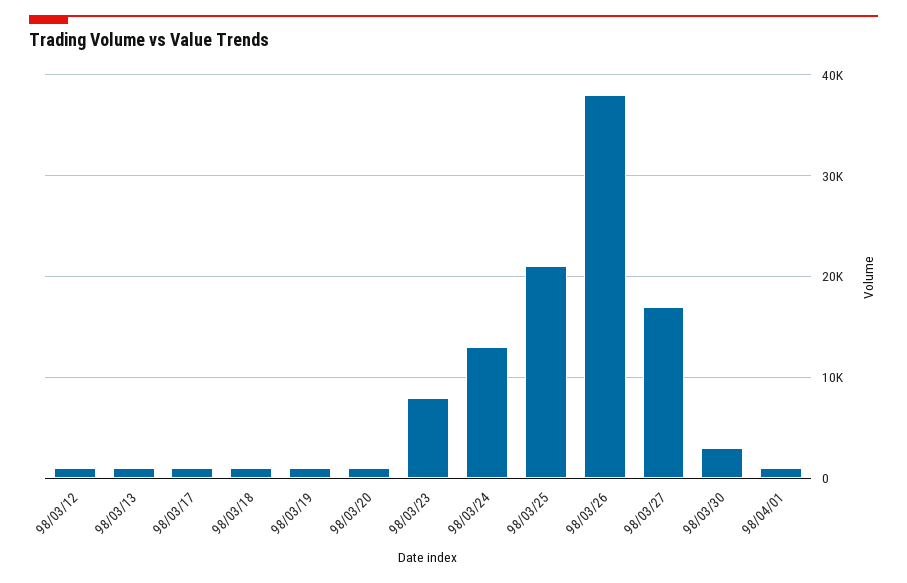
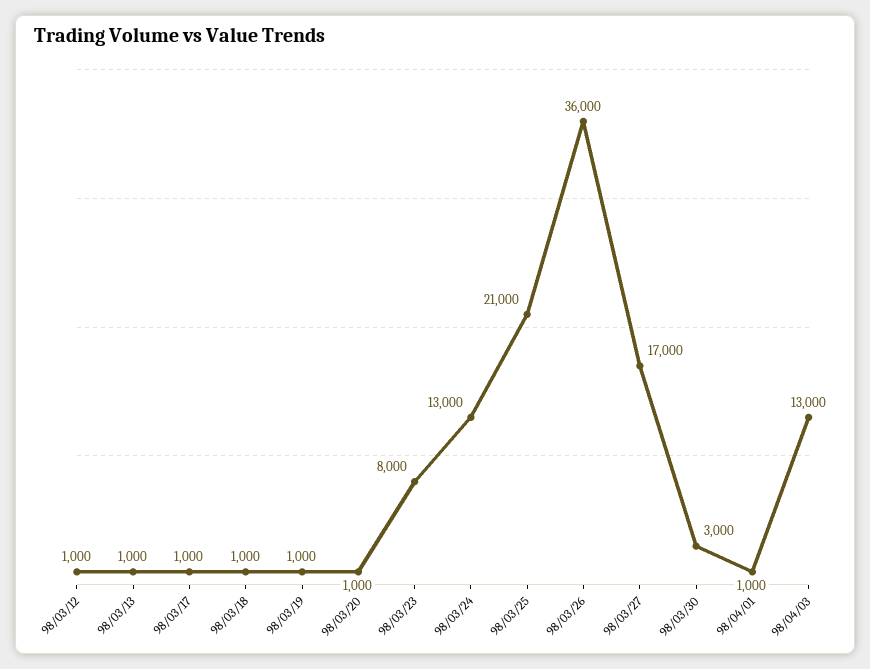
98/03/26: 38000 -> 36000
98/04/03: none -> 13000

